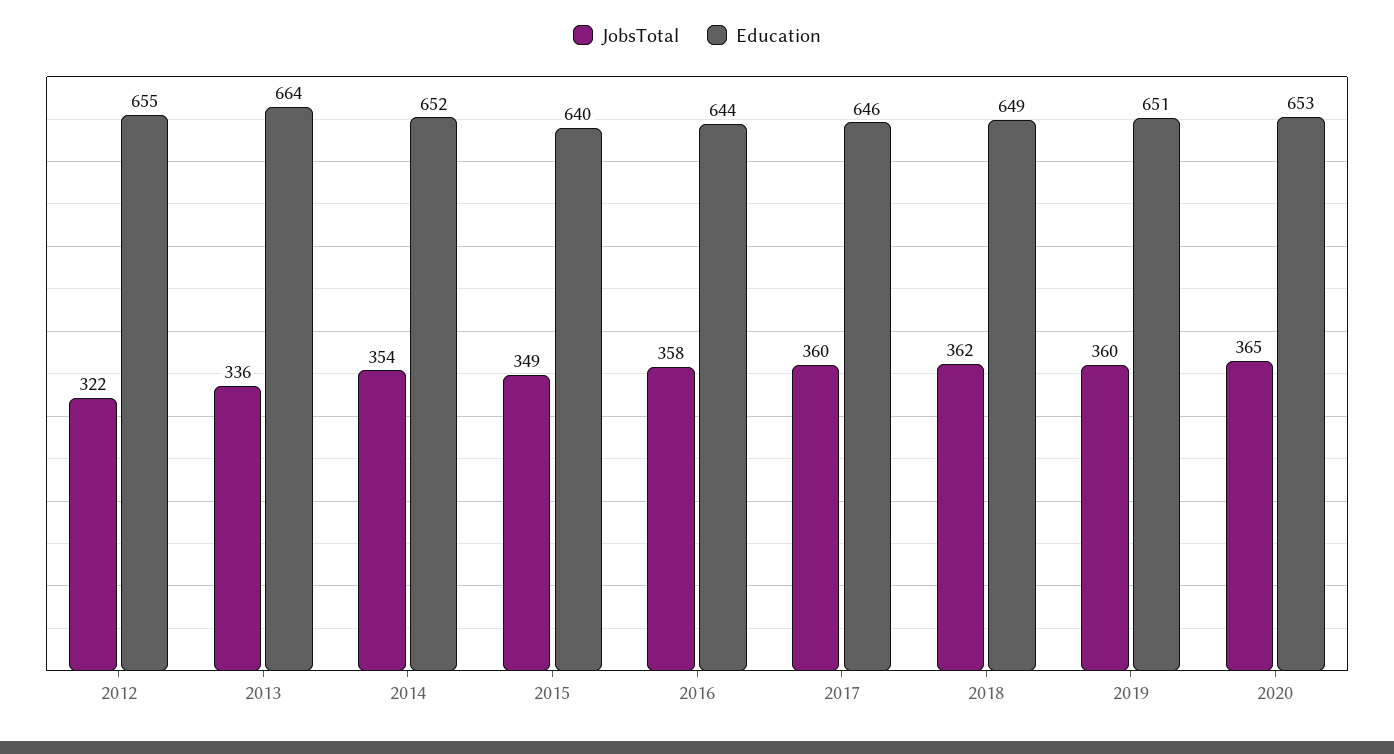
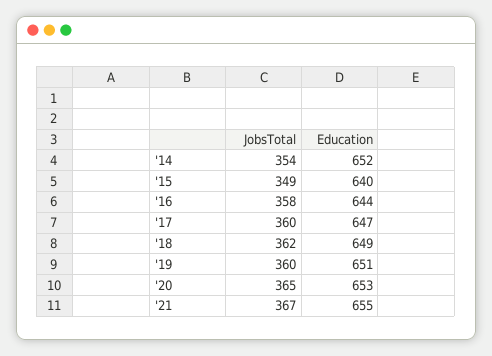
JobsTotal, 2012: 322 -> none
Education, 2012: 655 -> none
JobsTotal, 2013: 336 -> none
Education, 2013: 664 -> none
Education, 2017: 646 -> 647
JobsTotal, '21: none -> 367
Education, '21: none -> 655

